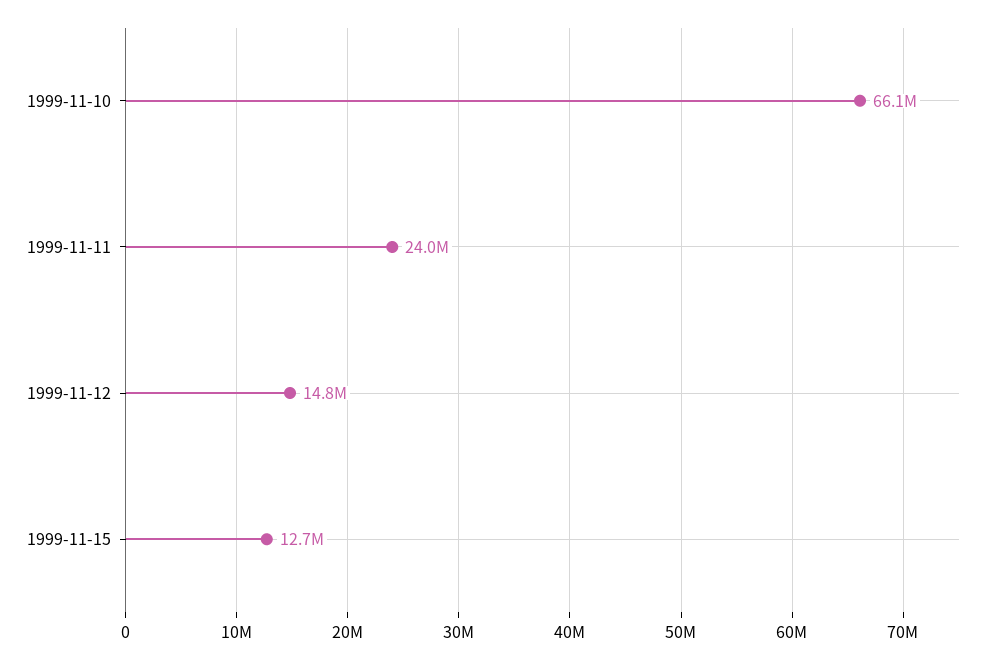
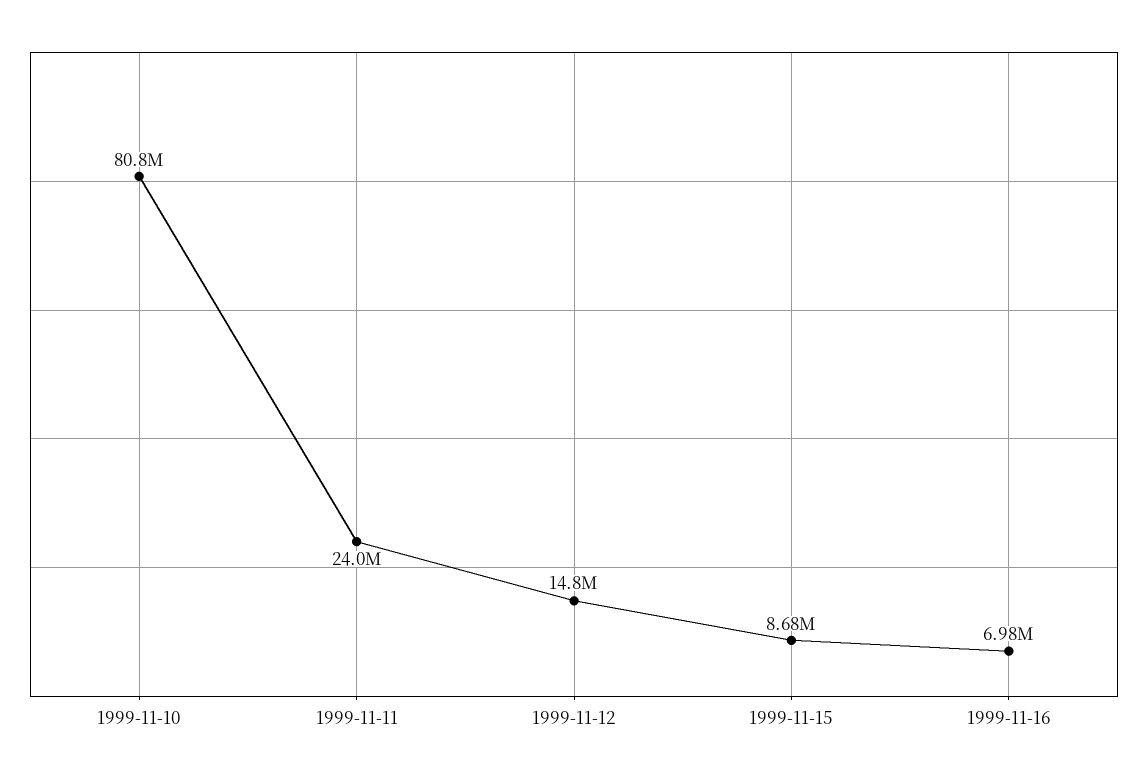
1999-11-10: 66100000 -> 80800000
1999-11-15: 12700000 -> 8680000
1999-11-16: none -> 6980000

